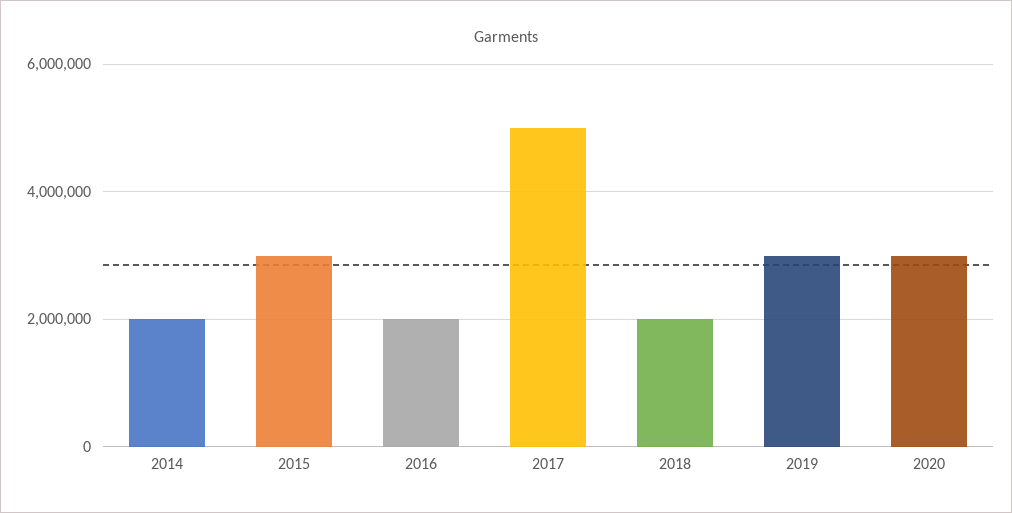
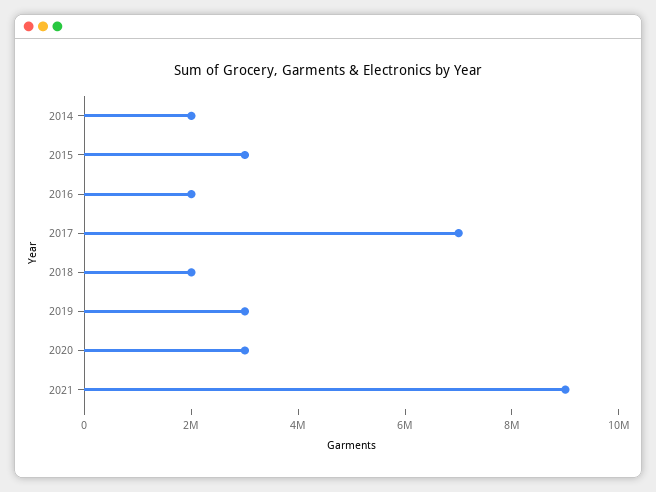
2017: 5000000 -> 7000000
2021: none -> 9000000

